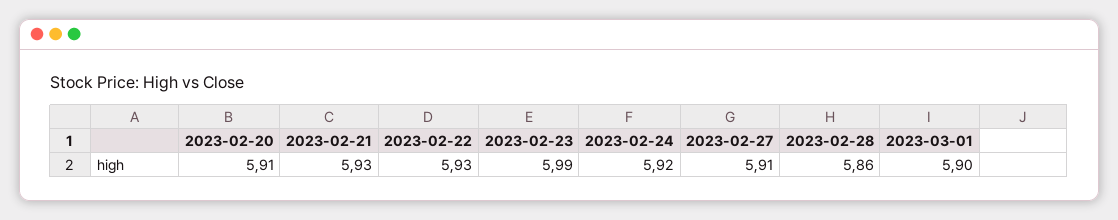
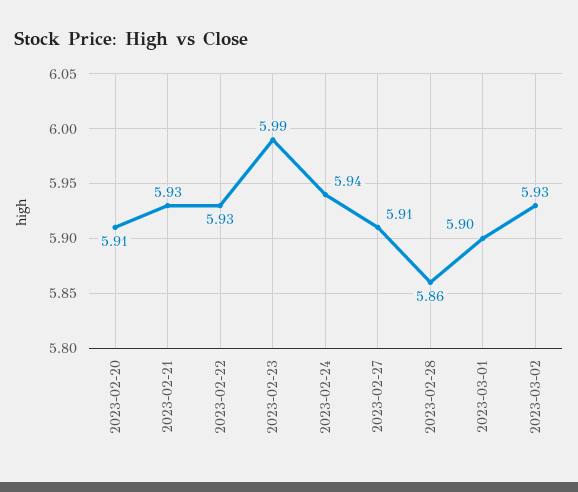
2023-02-24: 5.92 -> 5.94
2023-03-02: none -> 5.93

